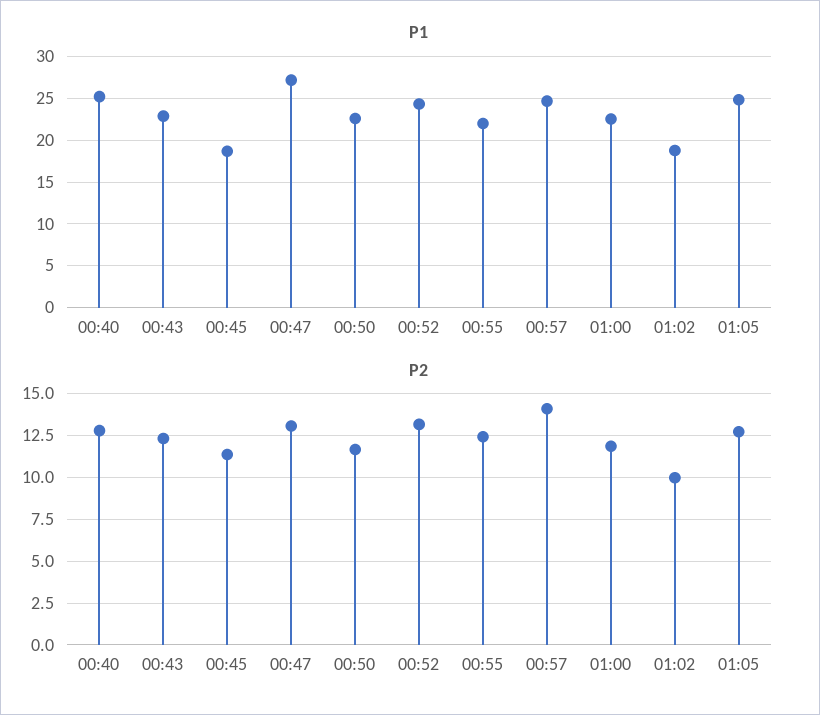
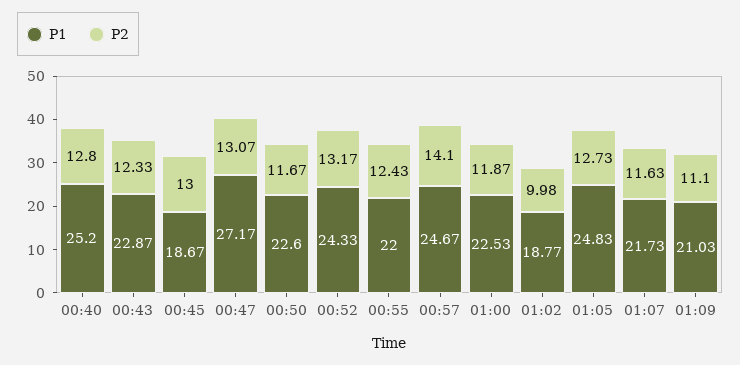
P2, 00:45: 11.5 -> 13
P1, 01:07: none -> 21.73
P2, 01:07: none -> 11.63
P1, 01:09: none -> 21.03
P2, 01:09: none -> 11.1

